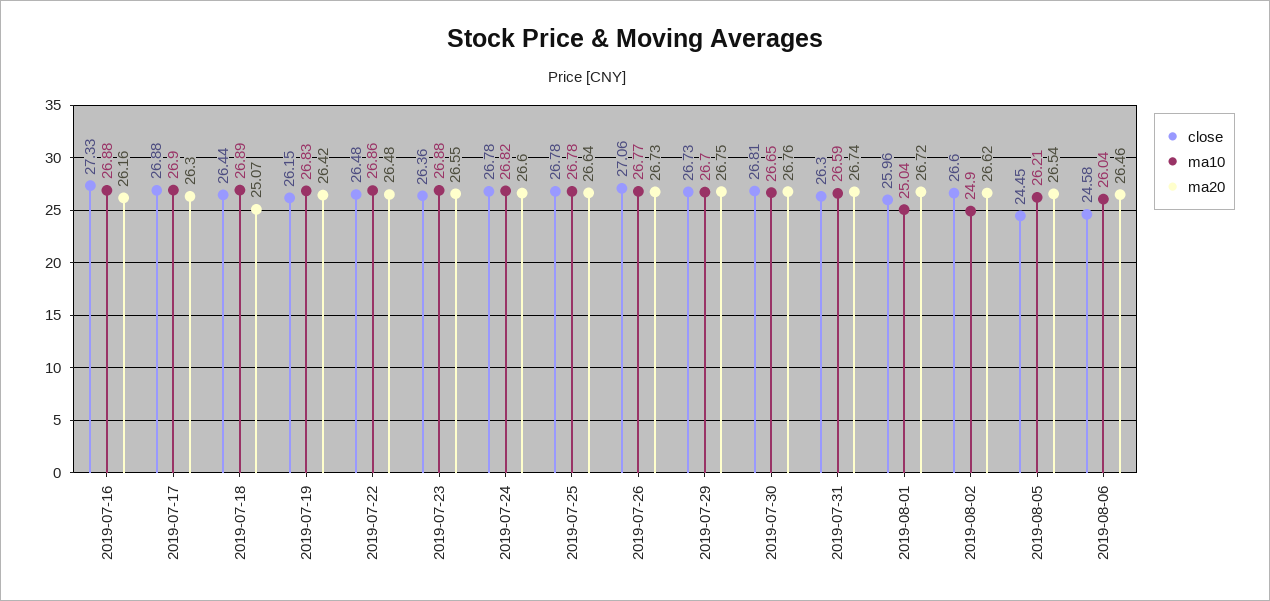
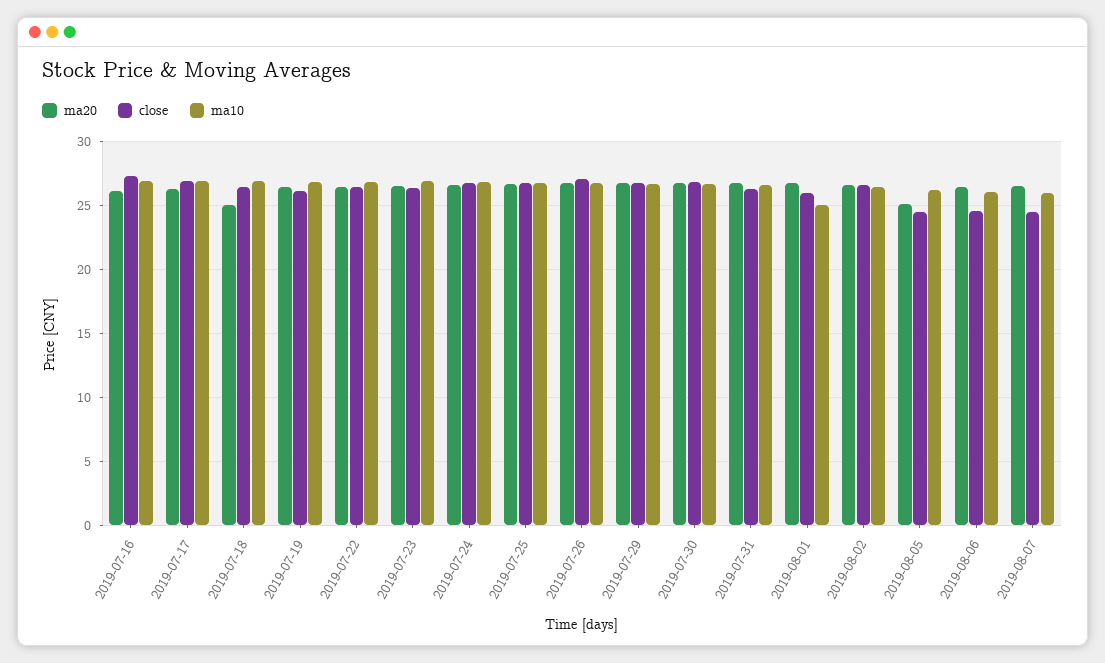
ma10, 2019-08-02: 24.9 -> 26.5
ma20, 2019-08-05: 26.54 -> 25
ma20, 2019-08-07: none -> 26.5
close, 2019-08-07: none -> 24.5
ma10, 2019-08-07: none -> 26

